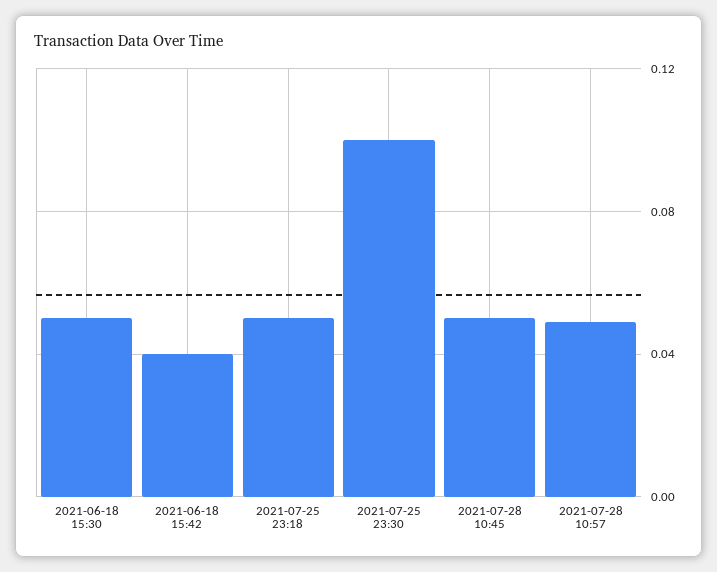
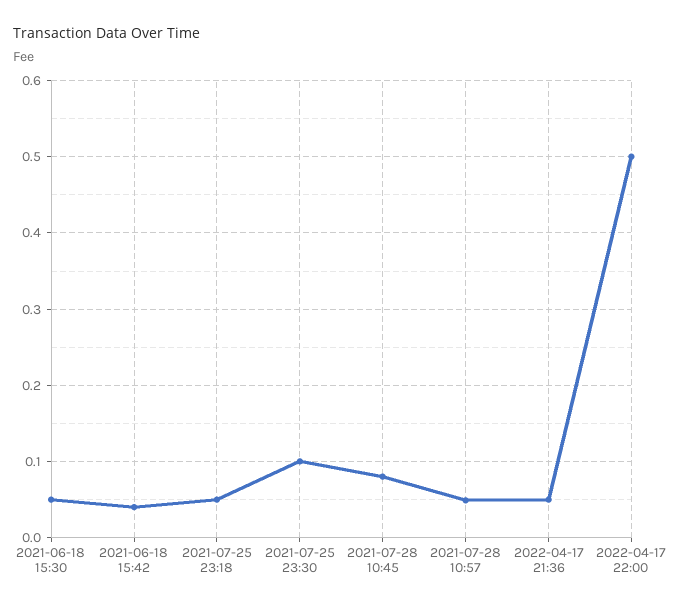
2021-07-28 10:45: 0.05 -> 0.08
2022-04-17 21:36: none -> 0.05
2022-04-17 22:00: none -> 0.5

